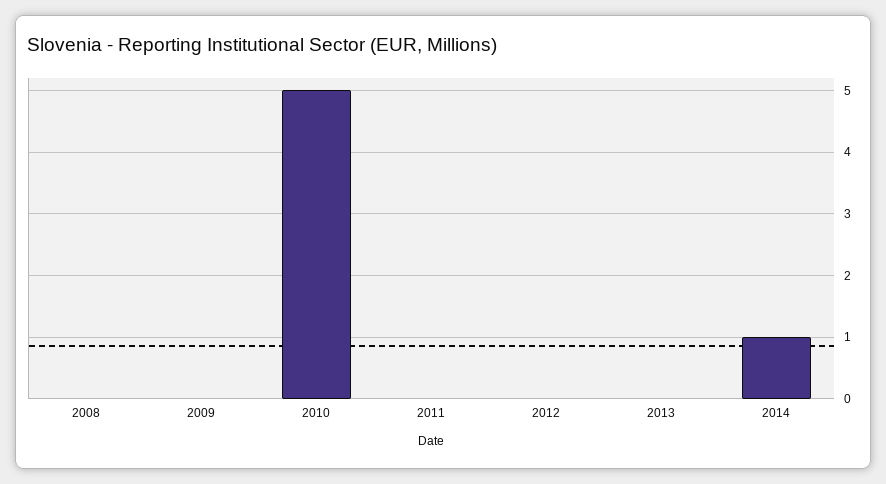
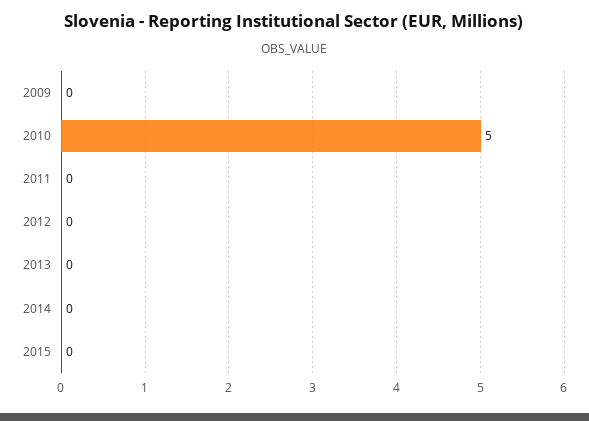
2008: 0 -> none
2014: 1 -> 0
2015: none -> 0

